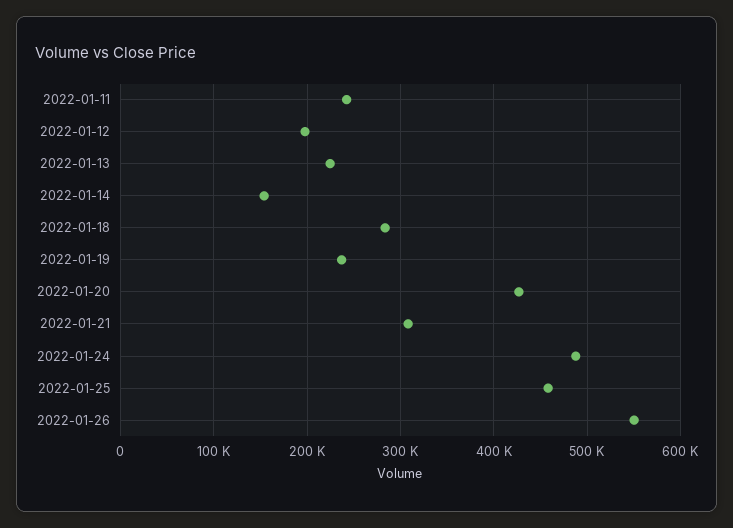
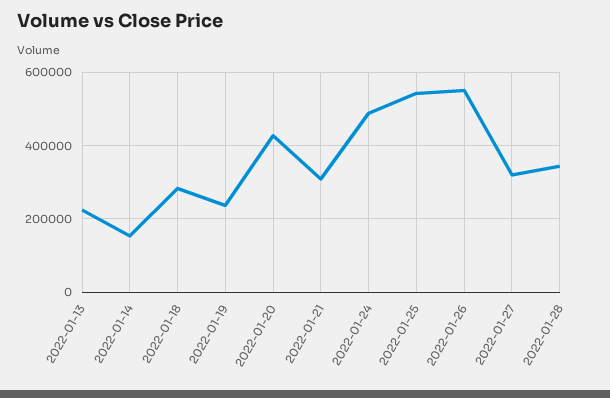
2022-01-11: 240000 -> none
2022-01-12: 200000 -> none
2022-01-25: 460000 -> 540000
2022-01-27: none -> 320000
2022-01-28: none -> 340000

